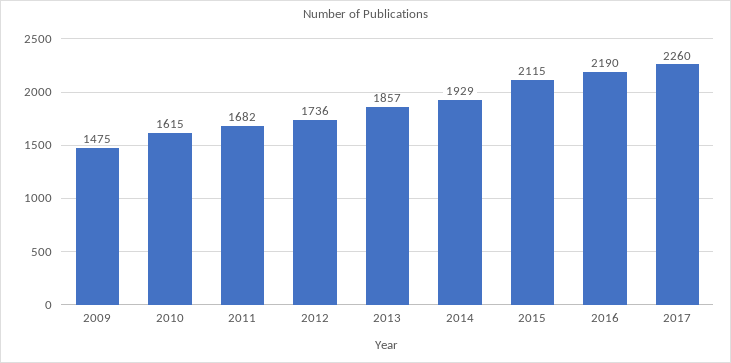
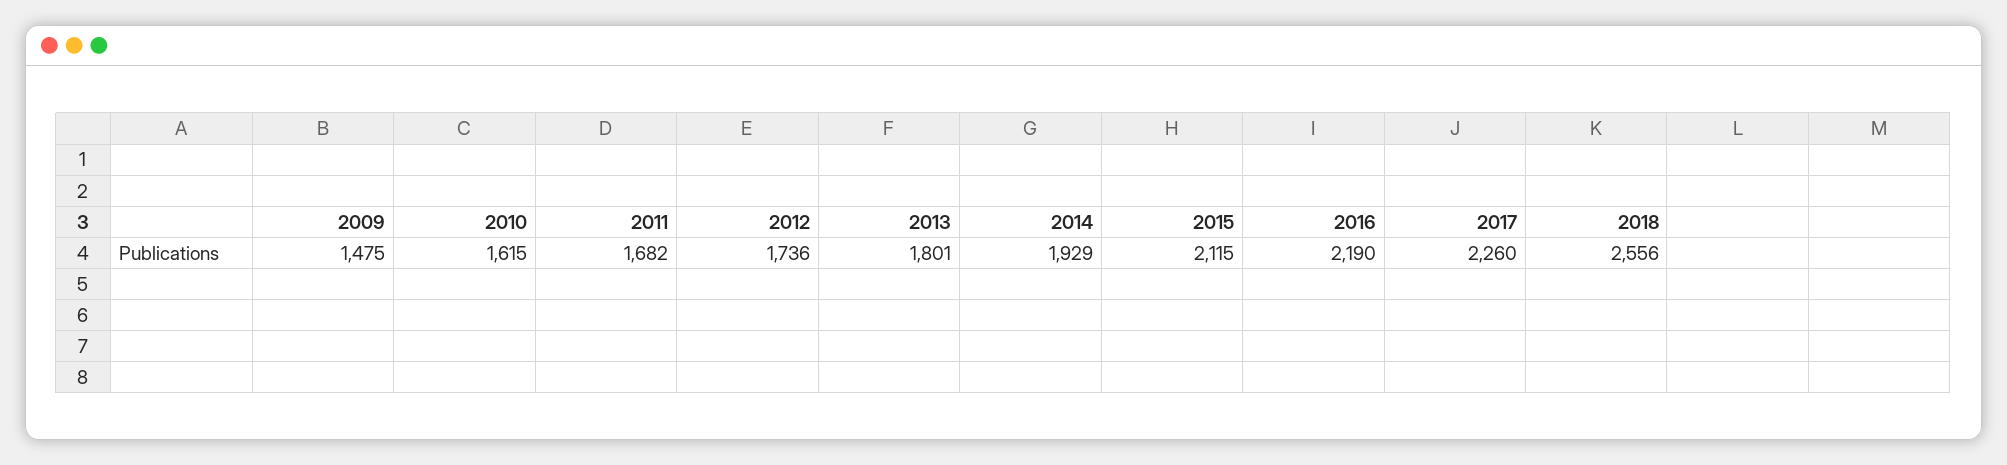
2013: 1857 -> 1801
2018: none -> 2556

